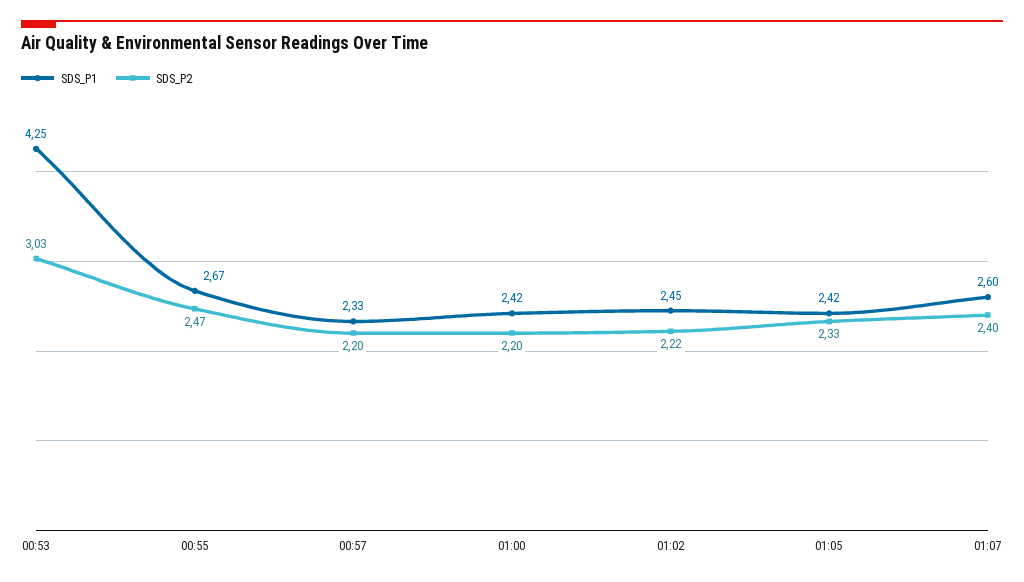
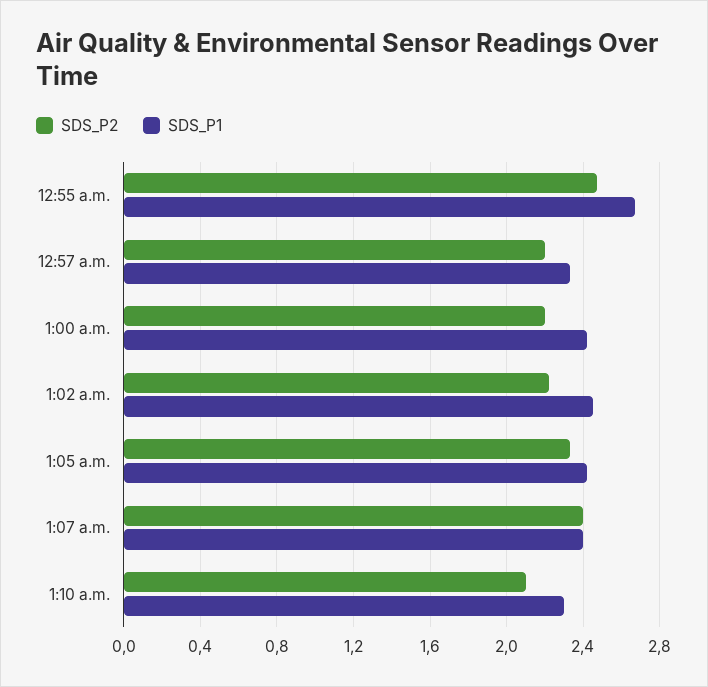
SDS_P1, 00:53: 4.25 -> none
SDS_P2, 00:53: 3.03 -> none
SDS_P1, 01:07: 2.6 -> 2.4
SDS_P2, 1:10 a.m.: none -> 2.1
SDS_P1, 1:10 a.m.: none -> 2.3

